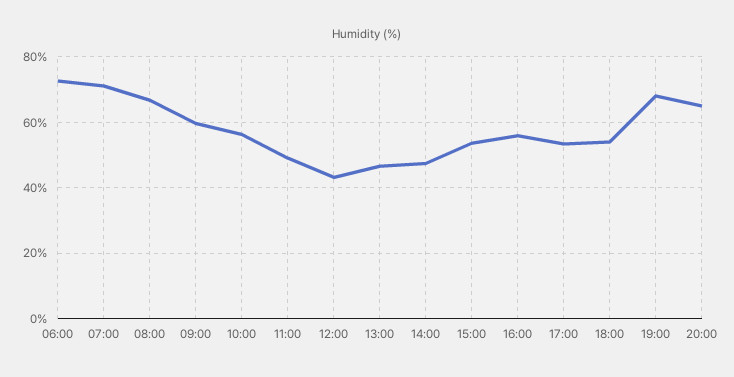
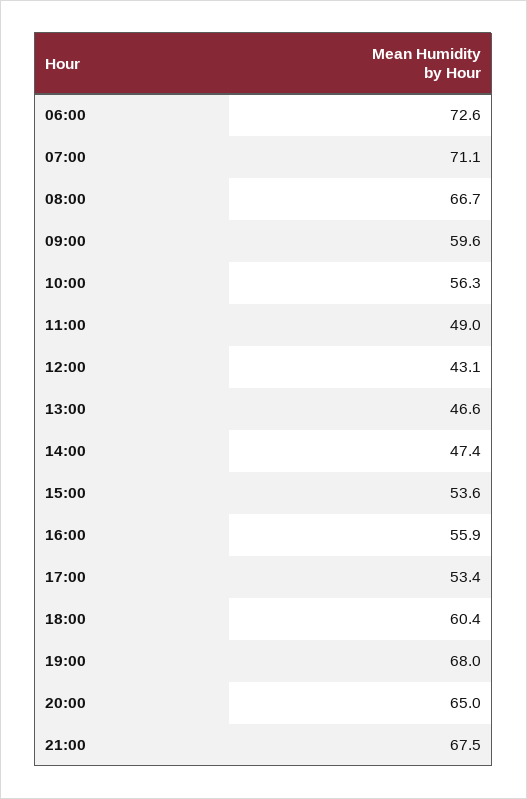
18:00: 54 -> 60.4
21:00: none -> 67.5

